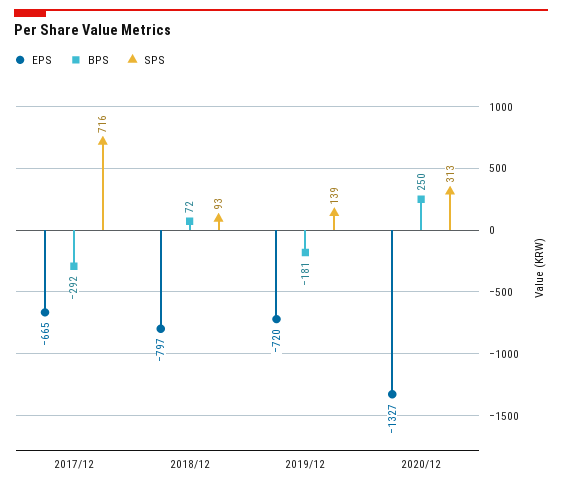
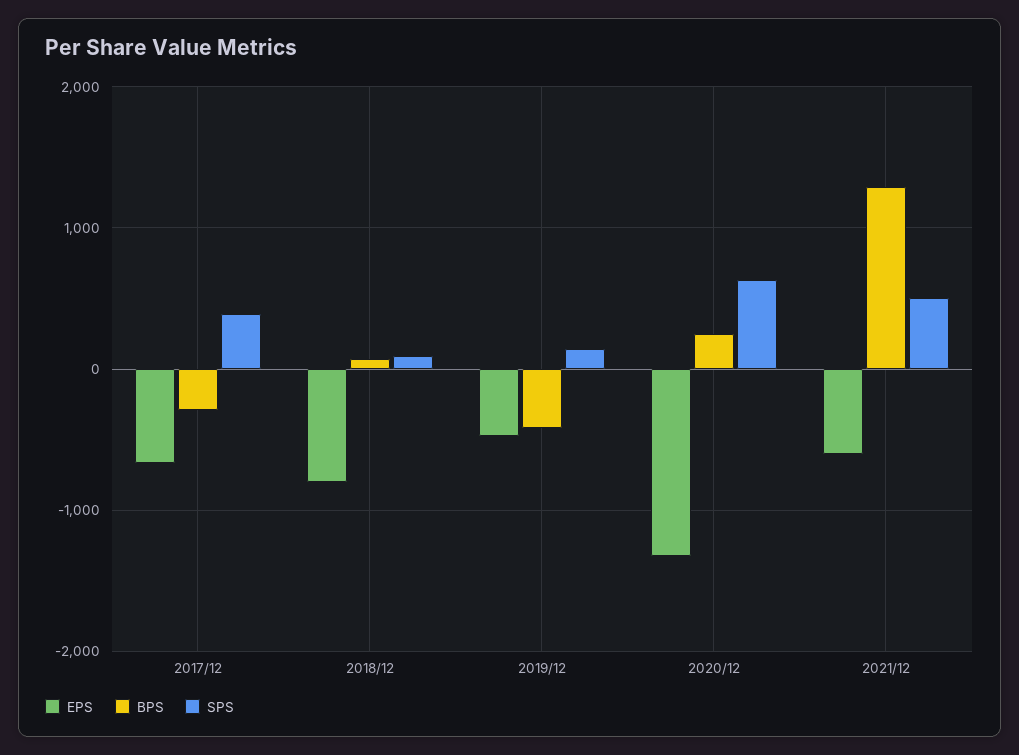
SPS, 2017/12: 716 -> 400
EPS, 2019/12: -720 -> -500
BPS, 2019/12: -181 -> -400
SPS, 2020/12: 313 -> 600
EPS, 2021/12: none -> -600
BPS, 2021/12: none -> 1300
SPS, 2021/12: none -> 500

